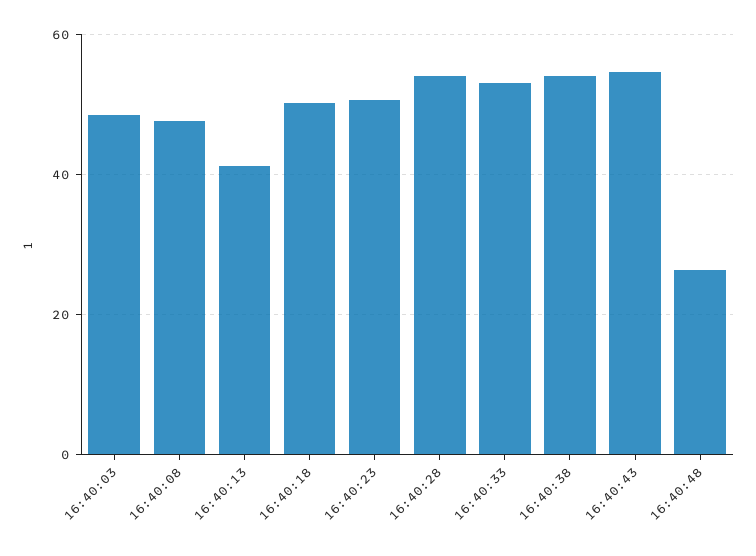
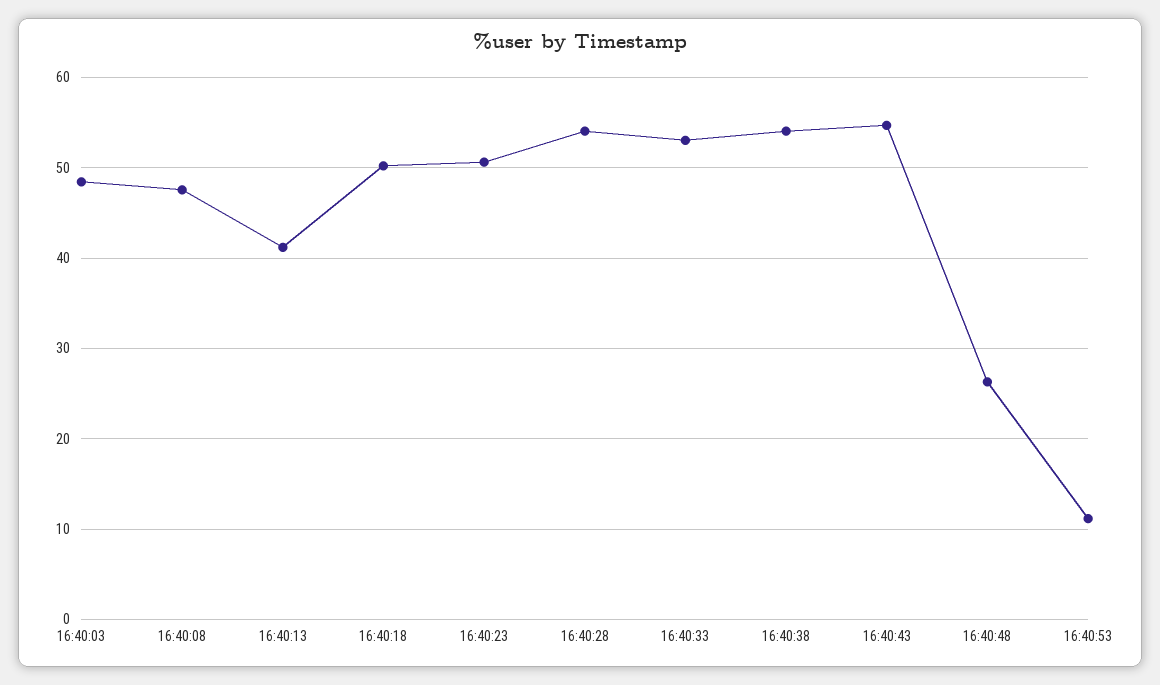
16:40:53: none -> 11

